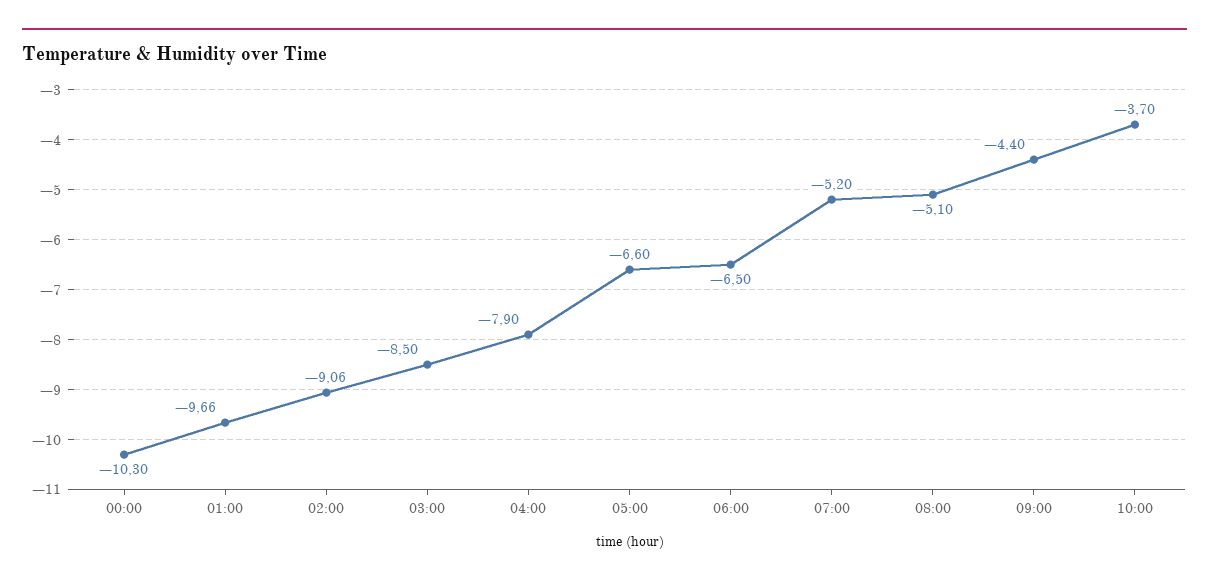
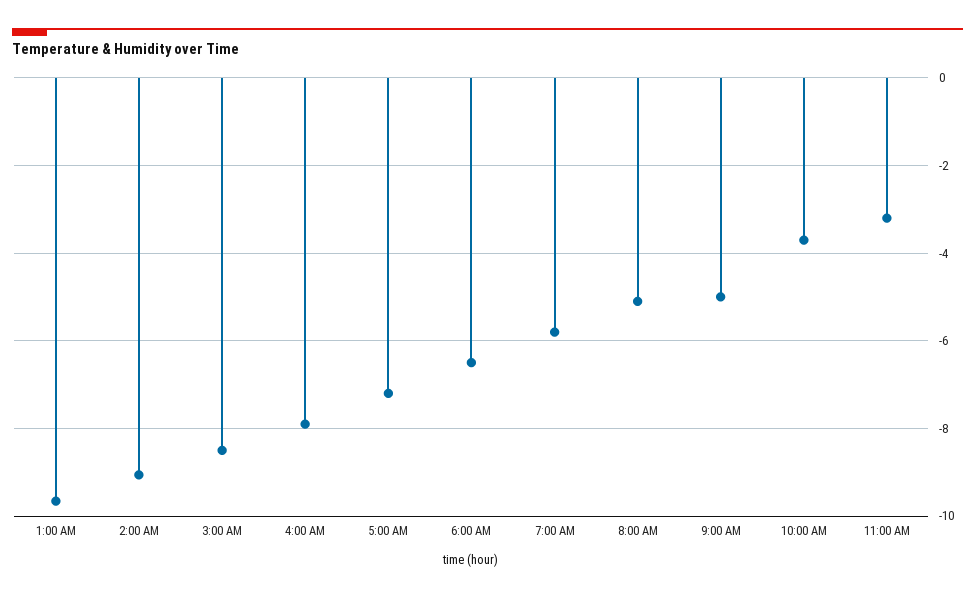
00:00: -10.3 -> none
05:00: -6.6 -> -7.2
07:00: -5.2 -> -5.8
09:00: -4.4 -> -5
11:00 AM: none -> -3.2

